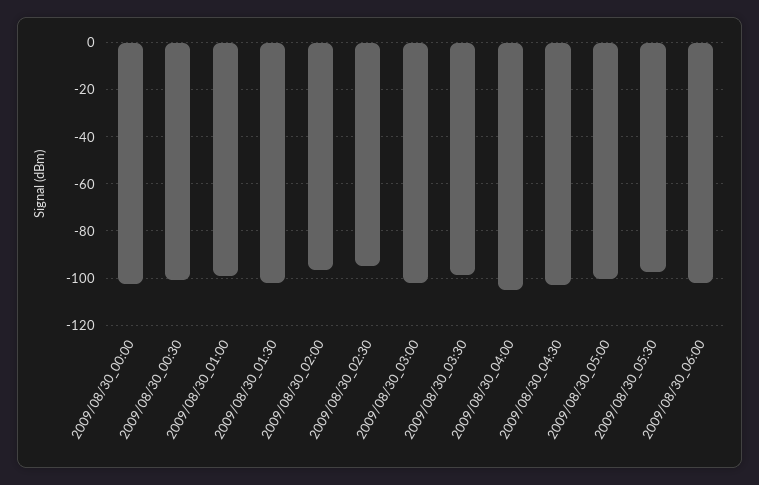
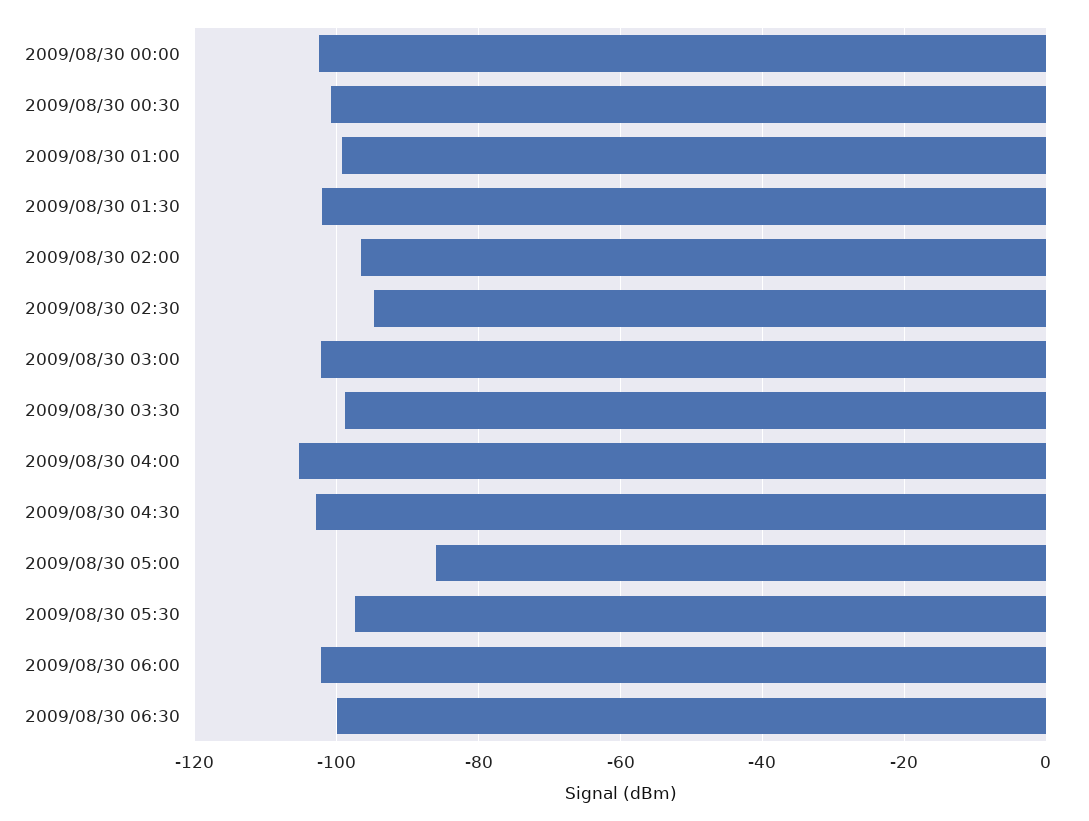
2009/08/30_05:00: -100 -> -86
2009/08/30 06:30: none -> -100

